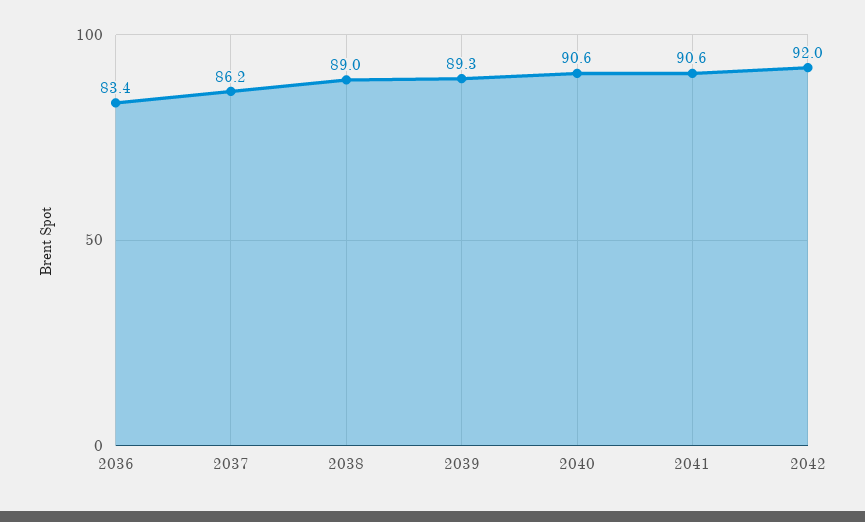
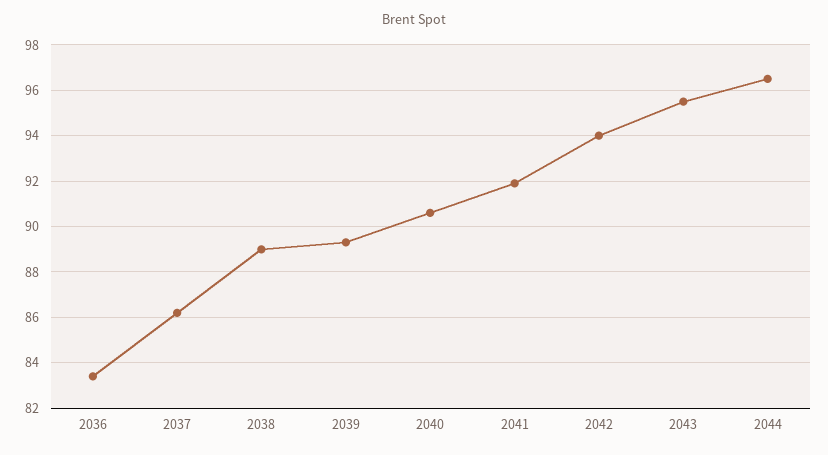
2041: 90.6 -> 92
2042: 92 -> 94
2043: none -> 95.5
2044: none -> 96.5

